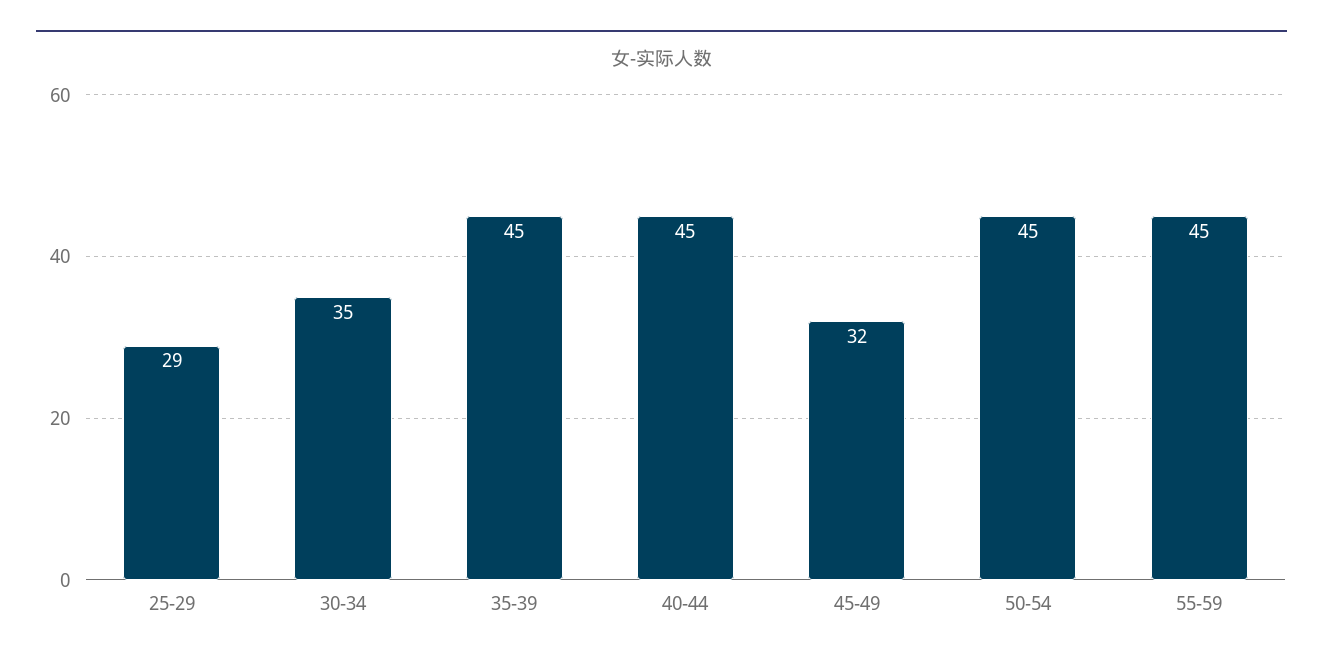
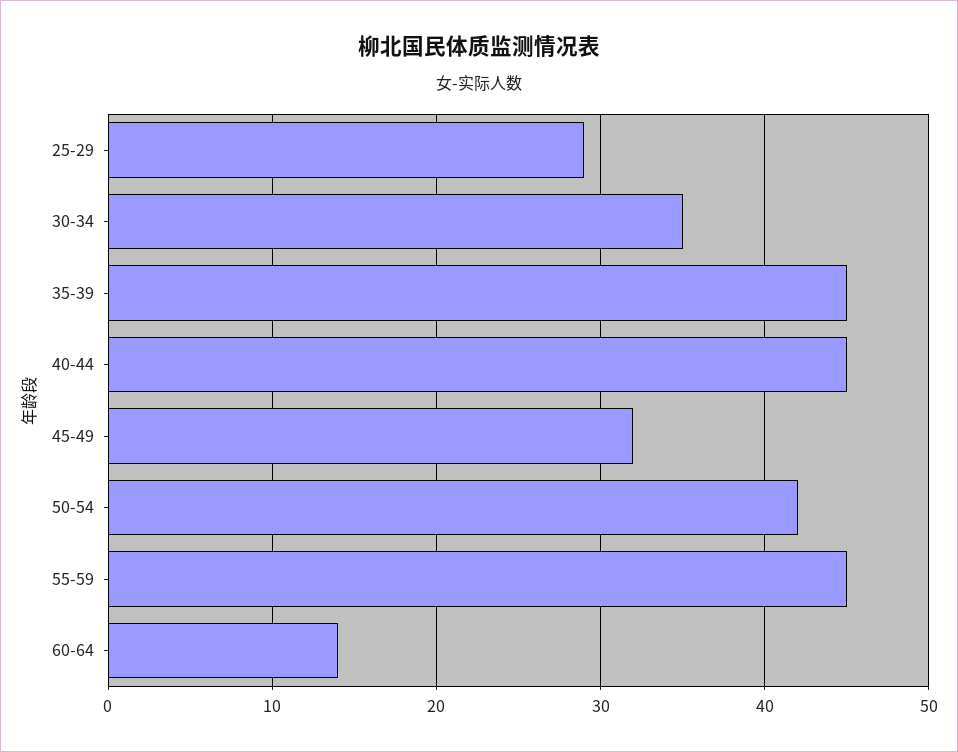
50-54: 45 -> 42
60-64: none -> 14

